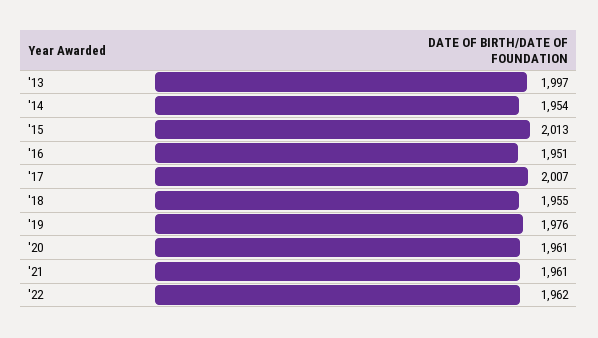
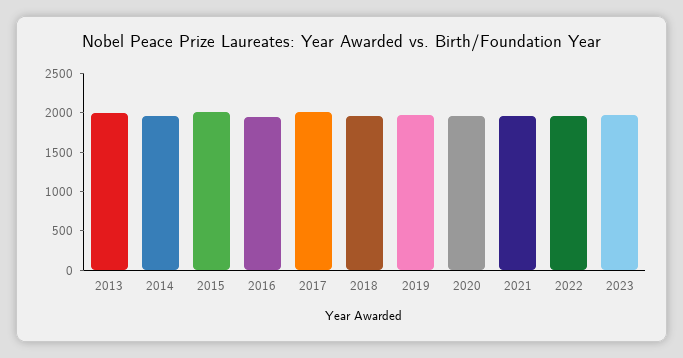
2023: none -> 2000

